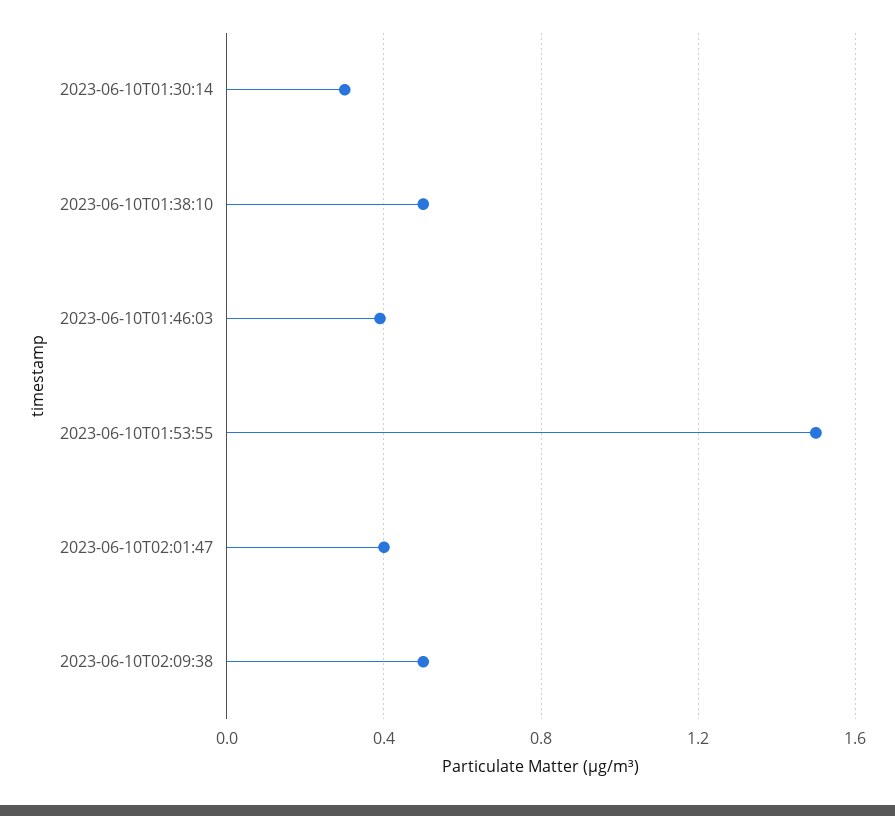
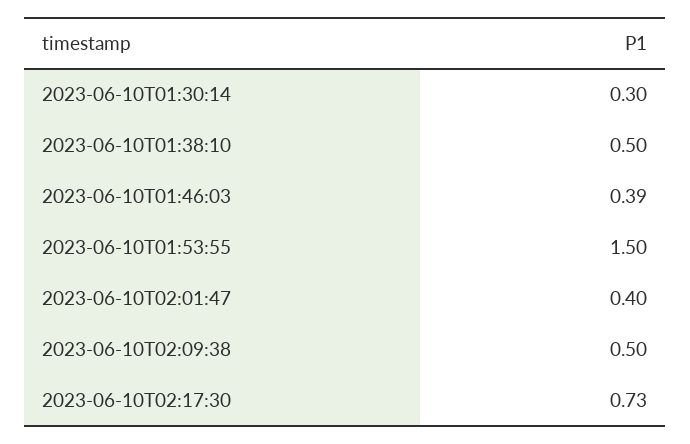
2023-06-10T02:17:30: none -> 0.73

